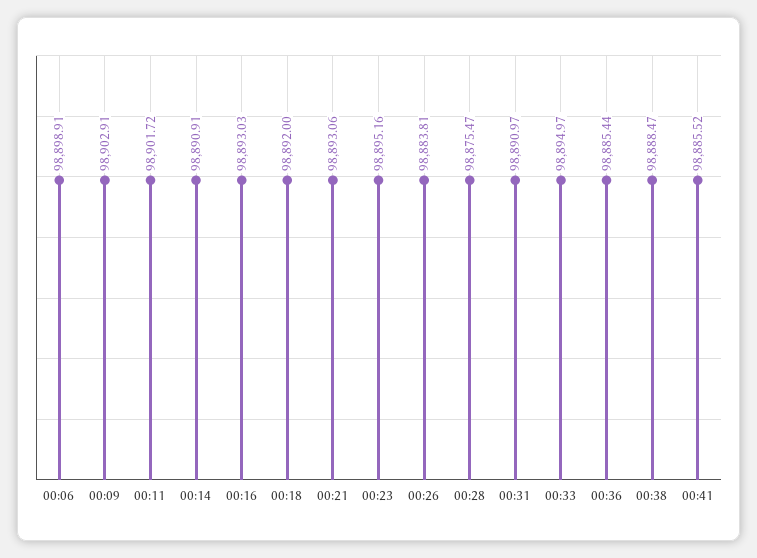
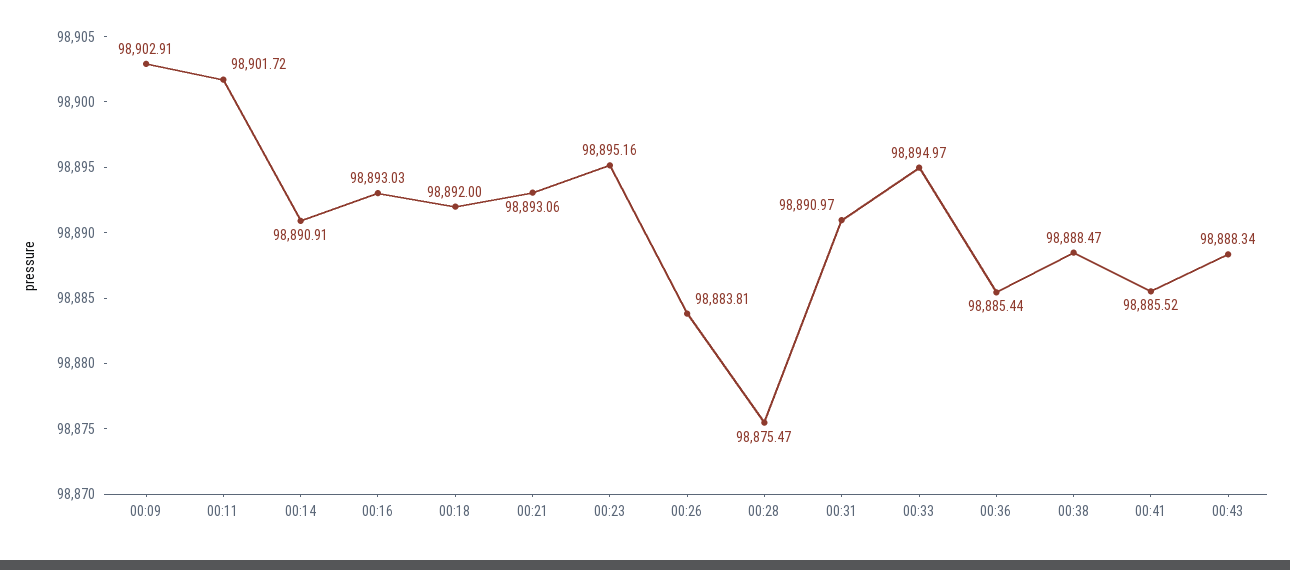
00:06: 98898.91 -> none
00:43: none -> 98888.34

